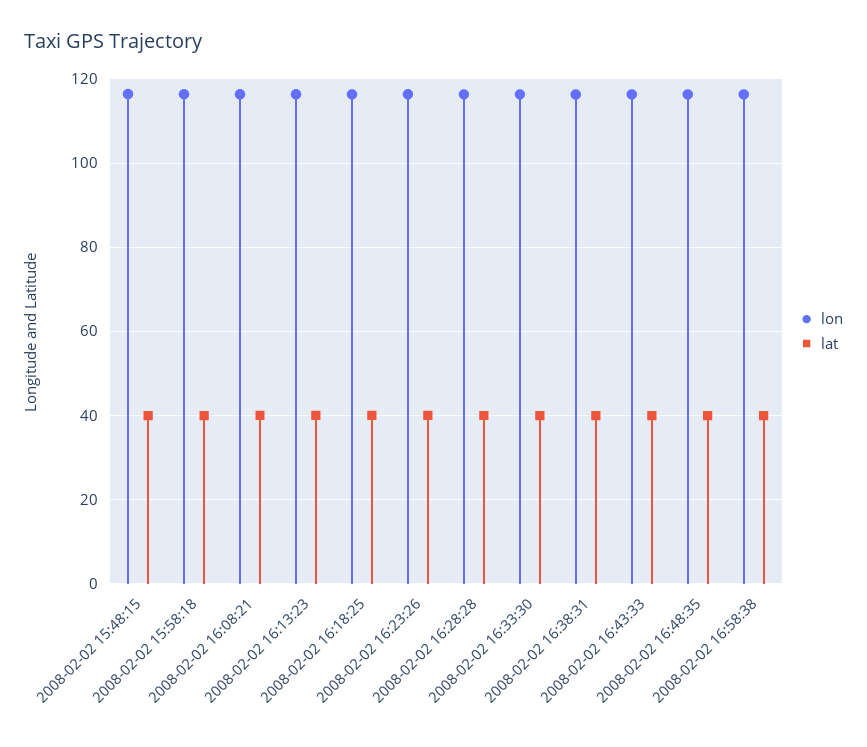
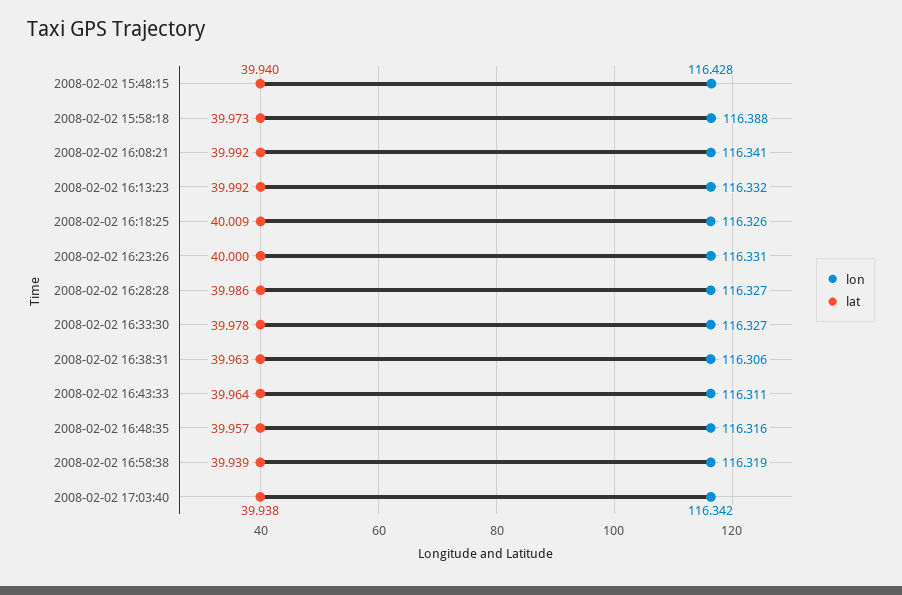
lon, 2008-02-02 17:03:40: none -> 116.342
lat, 2008-02-02 17:03:40: none -> 39.938

